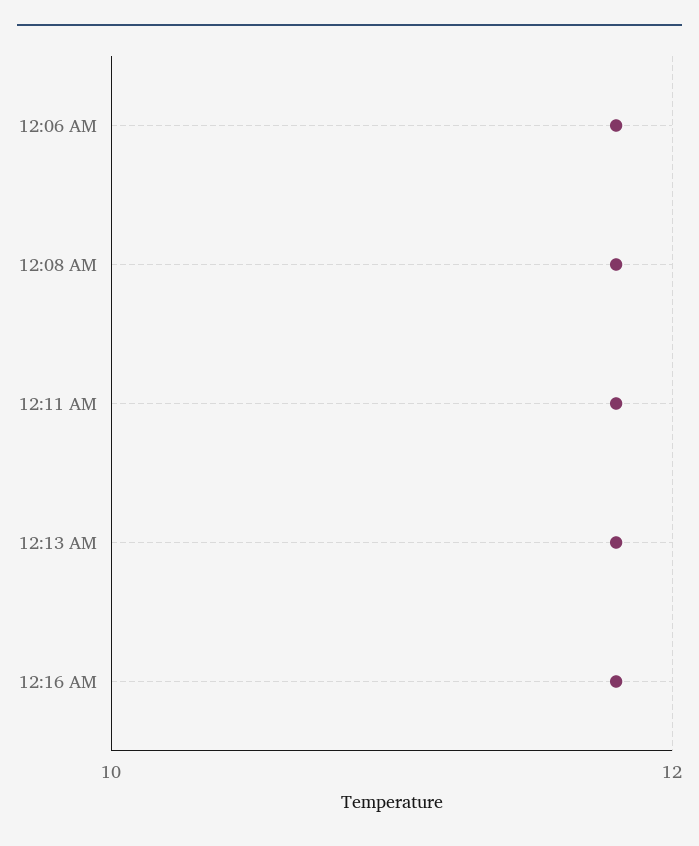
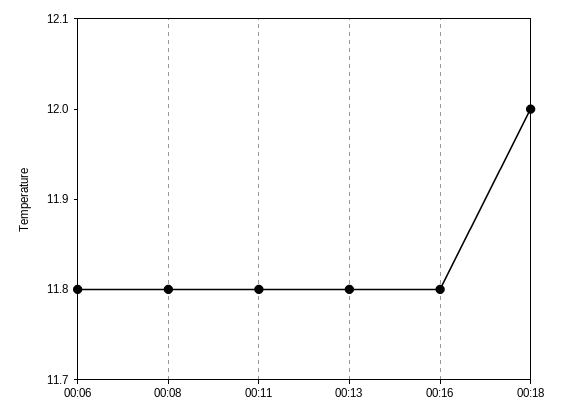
00:18: none -> 12

